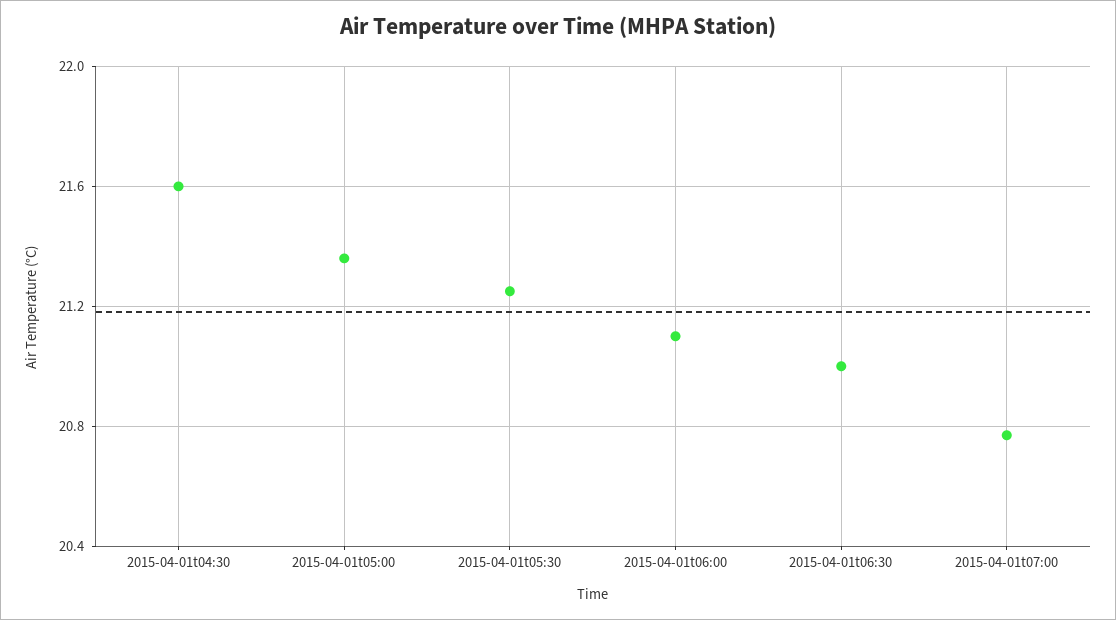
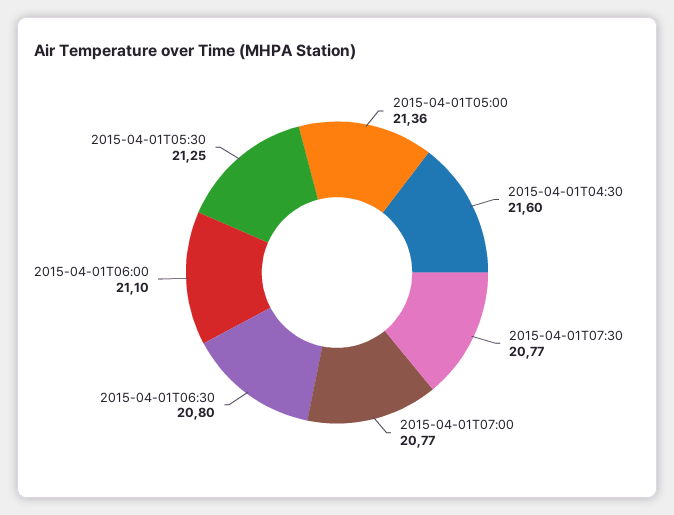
2015-04-01t06:30: 21 -> 20.8
2015-04-01T07:30: none -> 20.77

